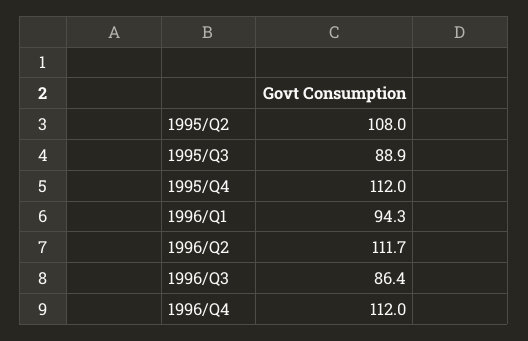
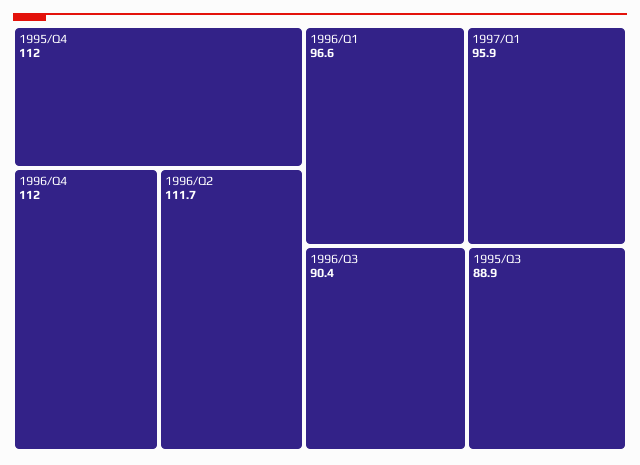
1995/Q2: 108 -> none
1996/Q1: 94.3 -> 96.6
1996/Q3: 86.4 -> 90.4
1997/Q1: none -> 95.9

